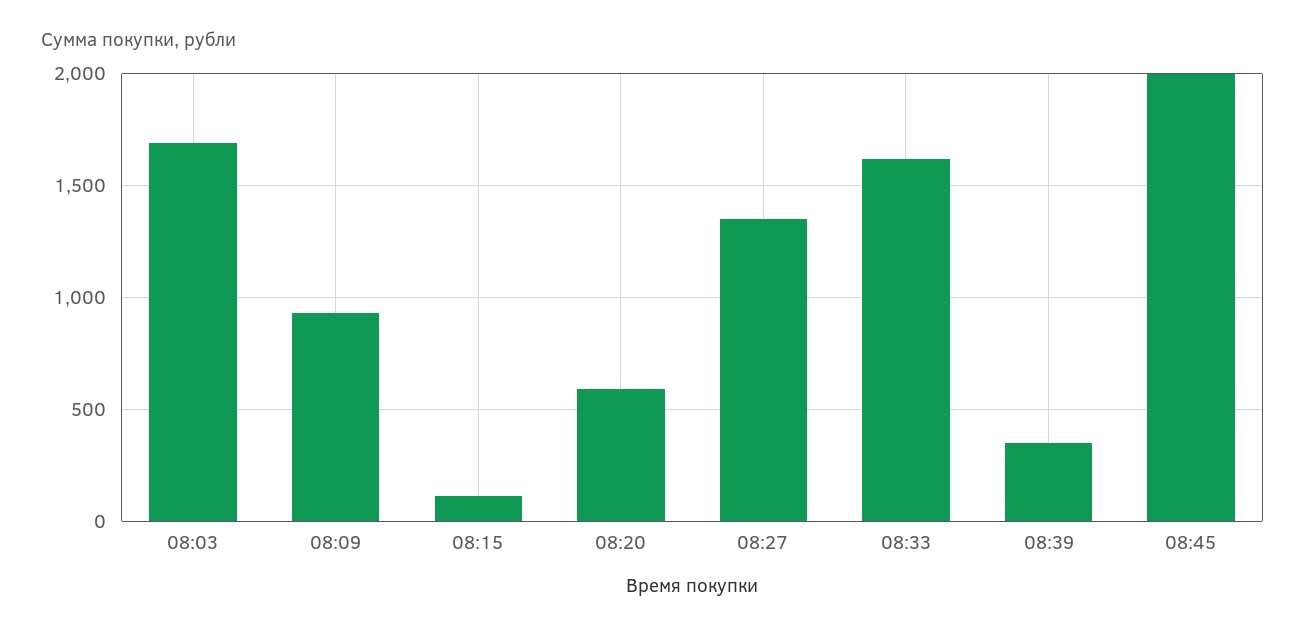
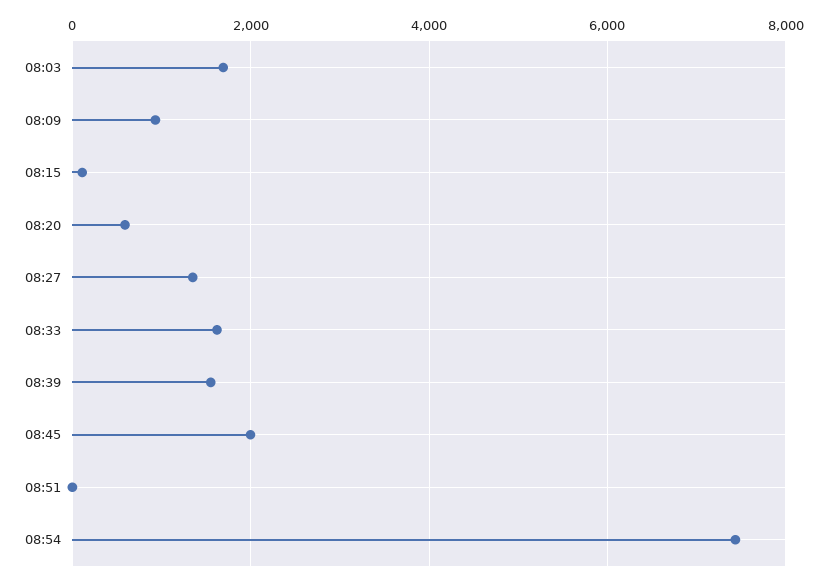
08:39: 350 -> 1600
08:51: none -> 0
08:54: none -> 7400

